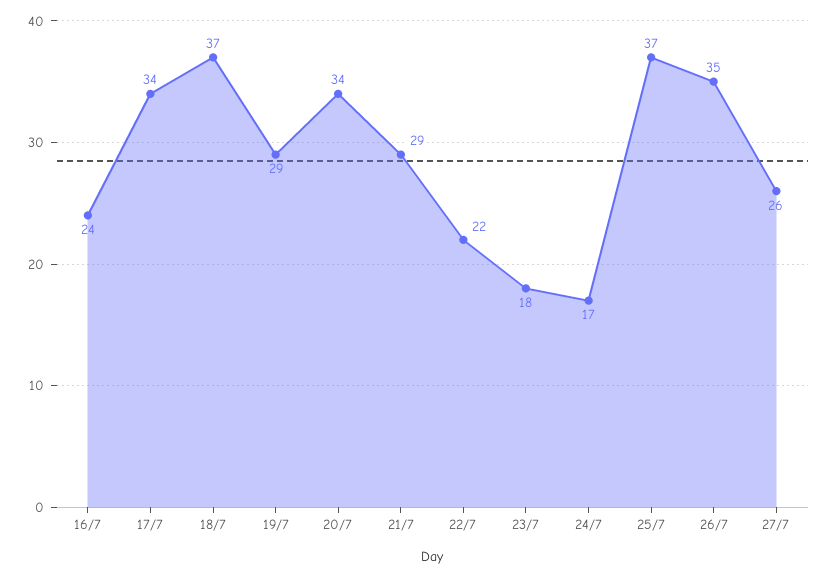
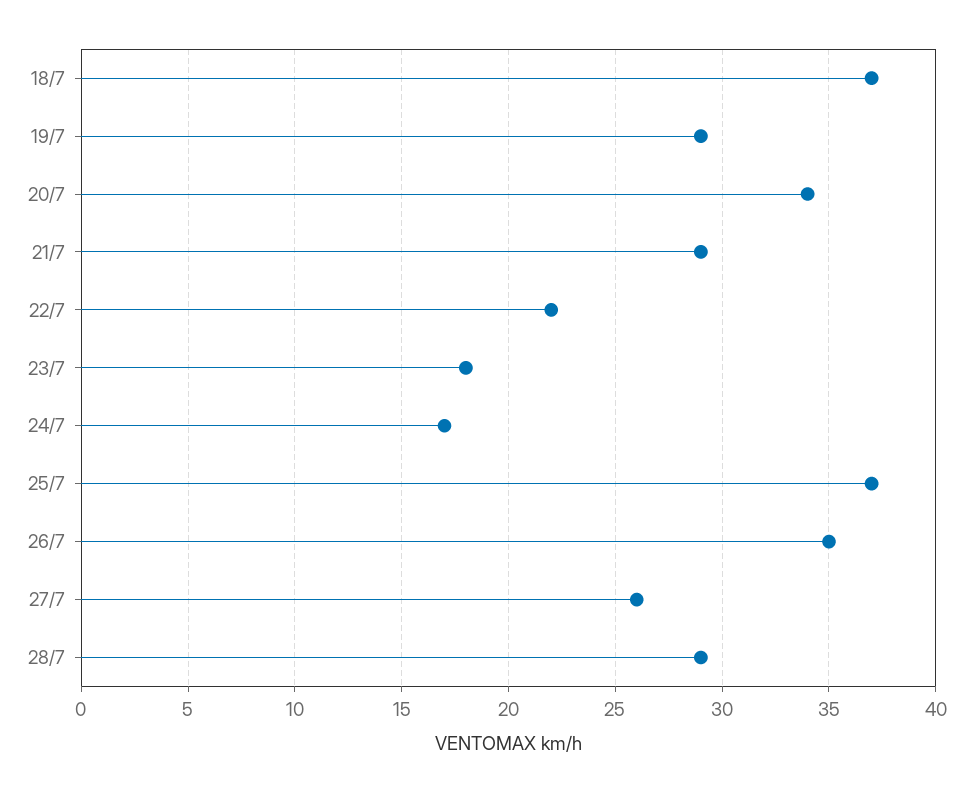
16/7: 24 -> none
17/7: 34 -> none
28/7: none -> 29

